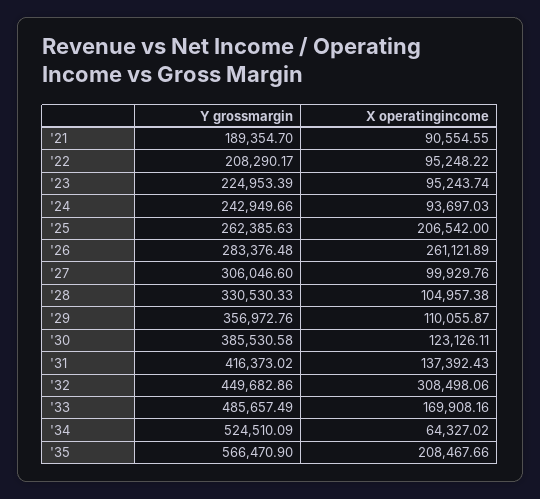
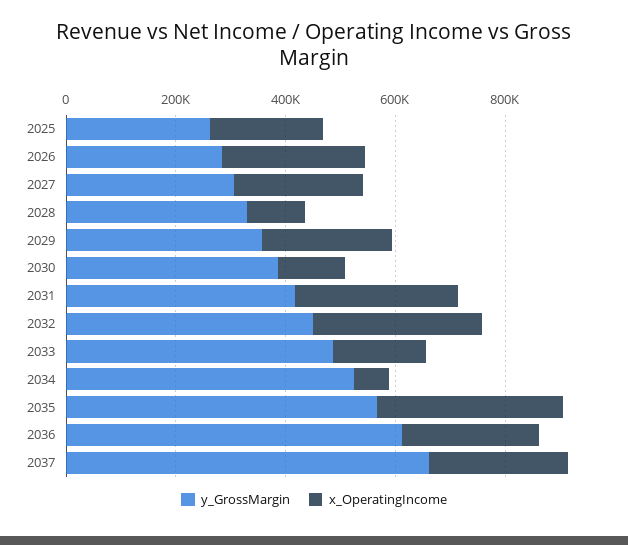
Y grossmargin, '21: 189354.7 -> none
X operatingincome, '21: 90554.55 -> none
Y grossmargin, '22: 208290.17 -> none
X operatingincome, '22: 95248.22 -> none
Y grossmargin, '23: 224953.39 -> none
X operatingincome, '23: 95243.74 -> none
Y grossmargin, '24: 242949.66 -> none
X operatingincome, '24: 93697.03 -> none
X operatingincome, '27: 99929.76 -> 250000
X operatingincome, '29: 110055.87 -> 250000
X operatingincome, '31: 137392.43 -> 300000
X operatingincome, '35: 208467.66 -> 350000
Y grossmargin, 2036: none -> 600000
X operatingincome, 2036: none -> 250000
Y grossmargin, 2037: none -> 650000
X operatingincome, 2037: none -> 250000

